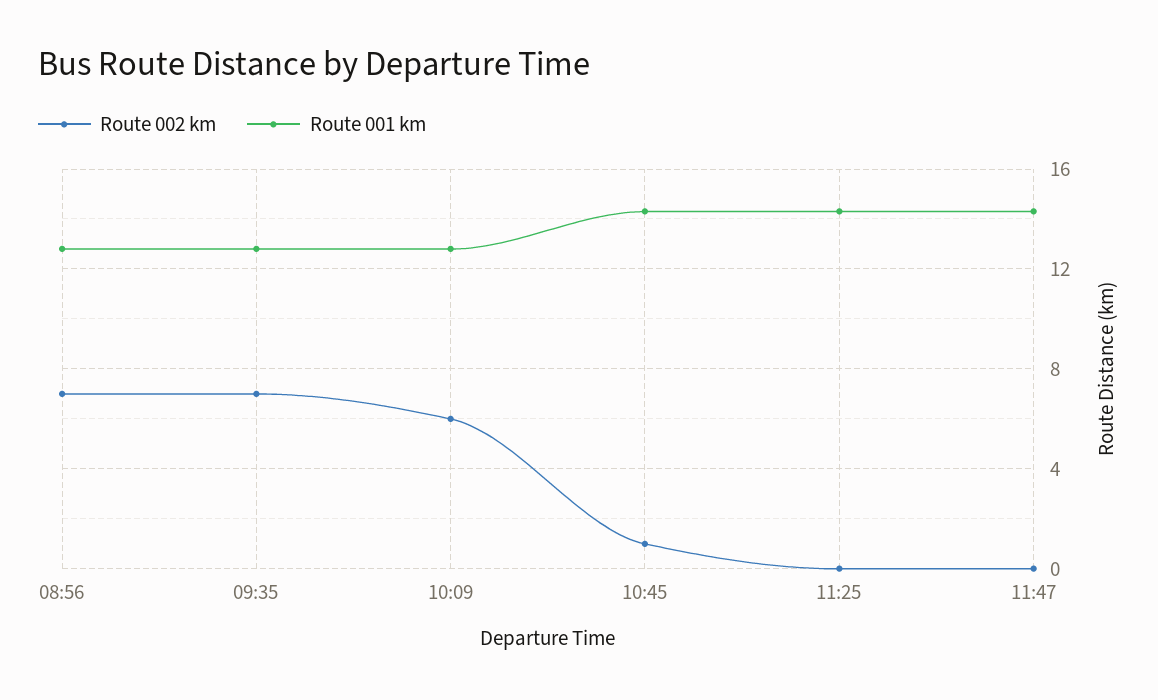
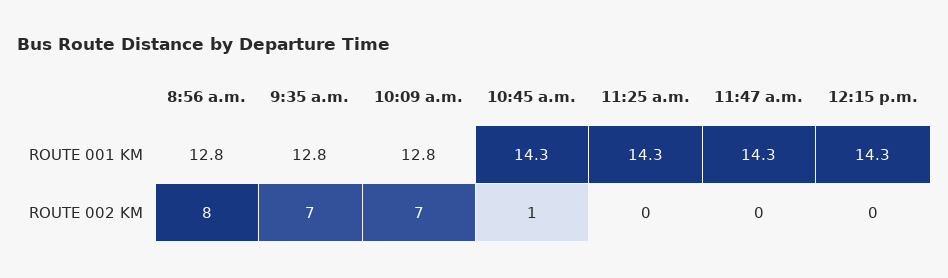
Route 002 km, 08:56: 7 -> 8
Route 002 km, 10:09: 6 -> 7
Route 001 km, 12:15 p.m.: none -> 14.3
Route 002 km, 12:15 p.m.: none -> 0

